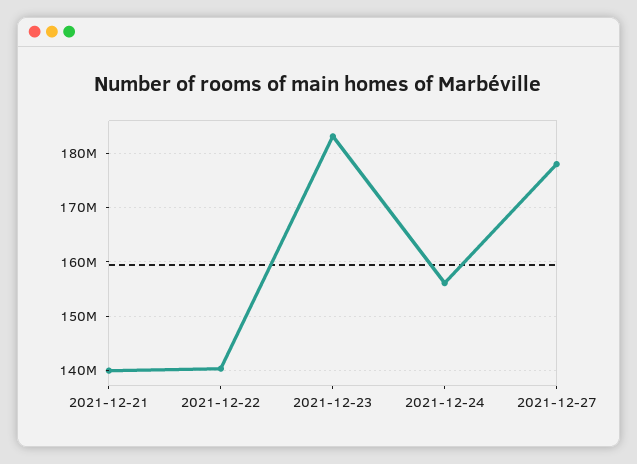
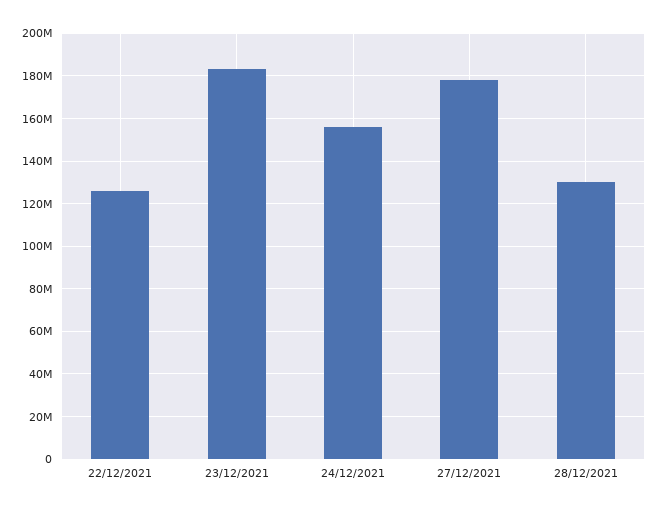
2021-12-21: 140000000 -> none
2021-12-22: 140000000 -> 125000000
28/12/2021: none -> 130000000

